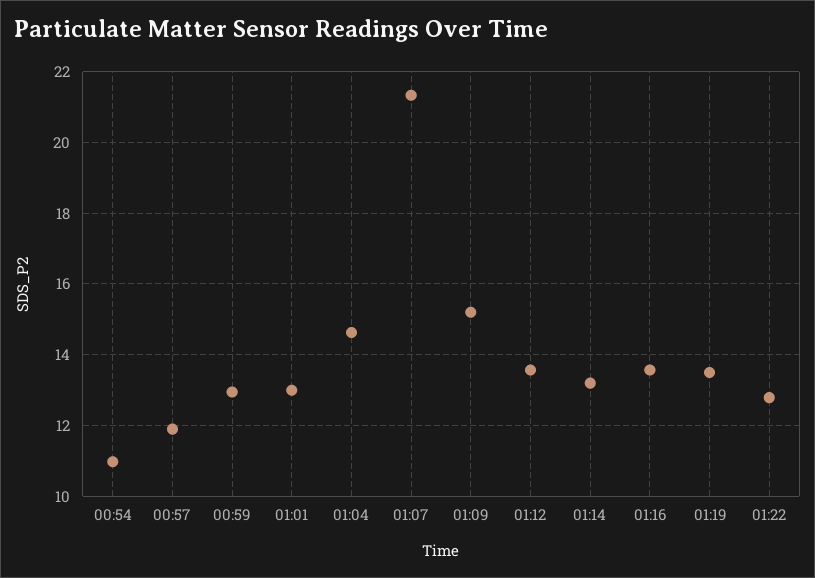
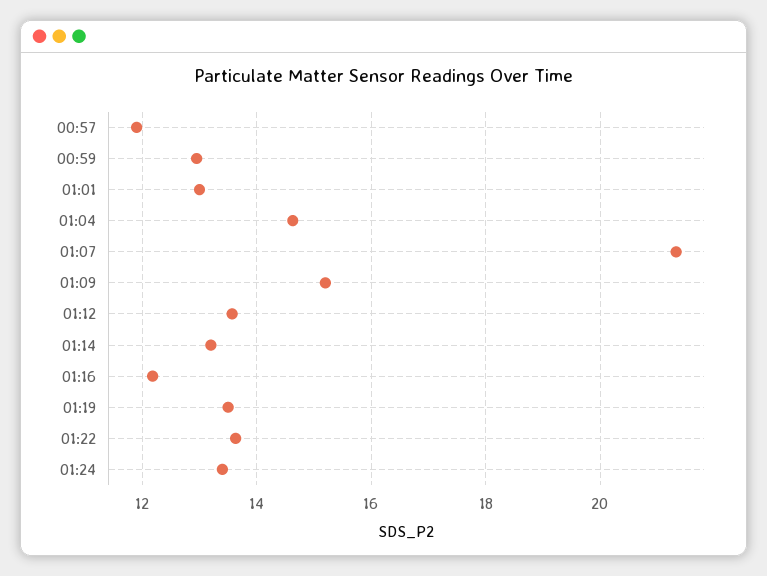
00:54: 11 -> none
01:16: 13.6 -> 12.2
01:22: 12.8 -> 13.6
01:24: none -> 13.4

